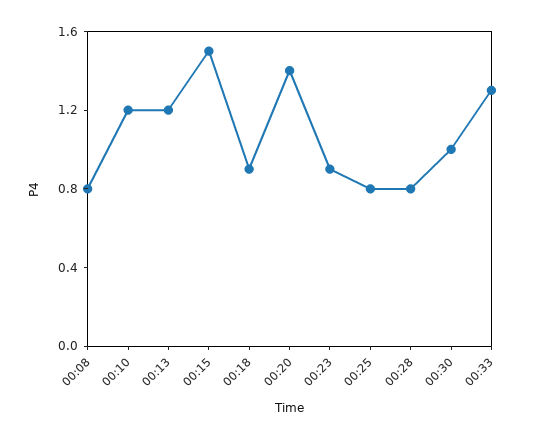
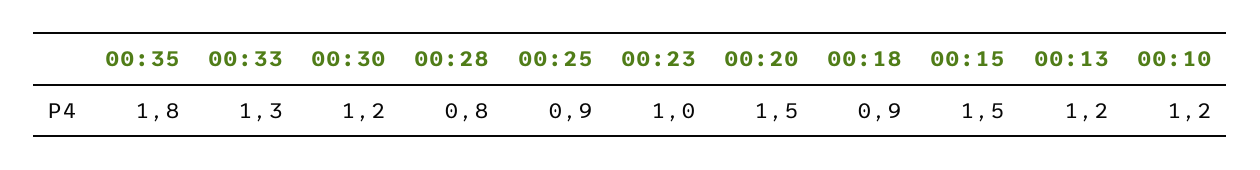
00:08: 0.8 -> none
00:20: 1.4 -> 1.5
00:23: 0.9 -> 1
00:25: 0.8 -> 0.9
00:30: 1 -> 1.2
00:35: none -> 1.8

